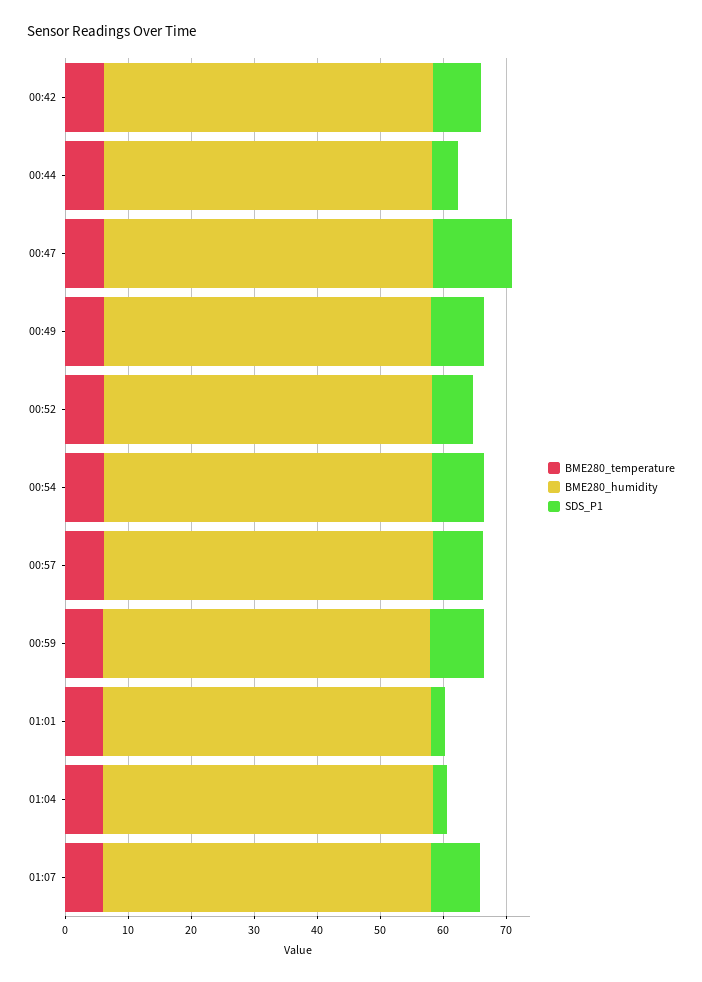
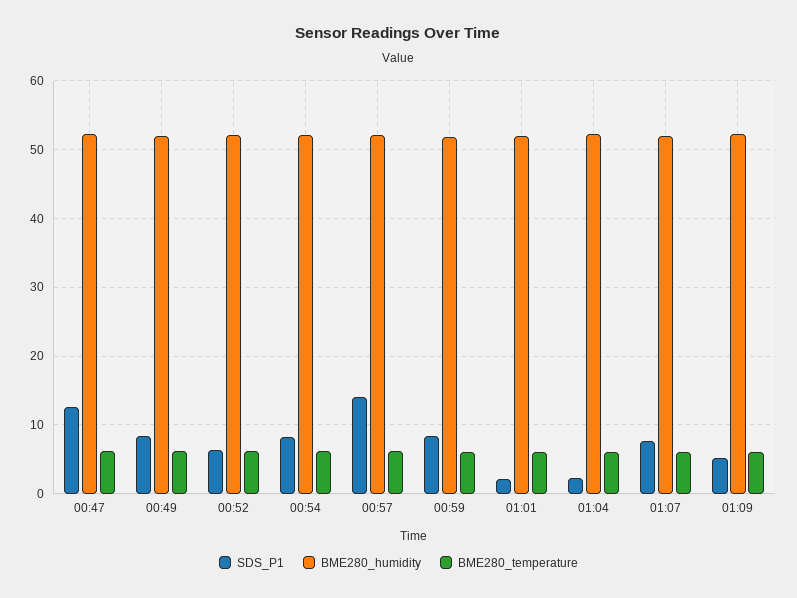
BME280_temperature, 00:42: 6 -> none
BME280_humidity, 00:42: 52 -> none
SDS_P1, 00:42: 8 -> none
BME280_temperature, 00:44: 6 -> none
BME280_humidity, 00:44: 52 -> none
SDS_P1, 00:44: 4 -> none
SDS_P1, 00:57: 8 -> 14
SDS_P1, 01:09: none -> 5
BME280_humidity, 01:09: none -> 52
BME280_temperature, 01:09: none -> 6

